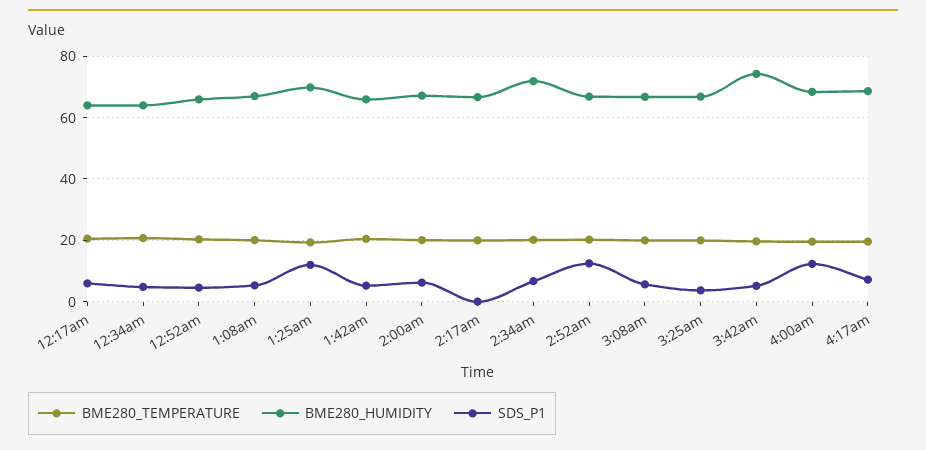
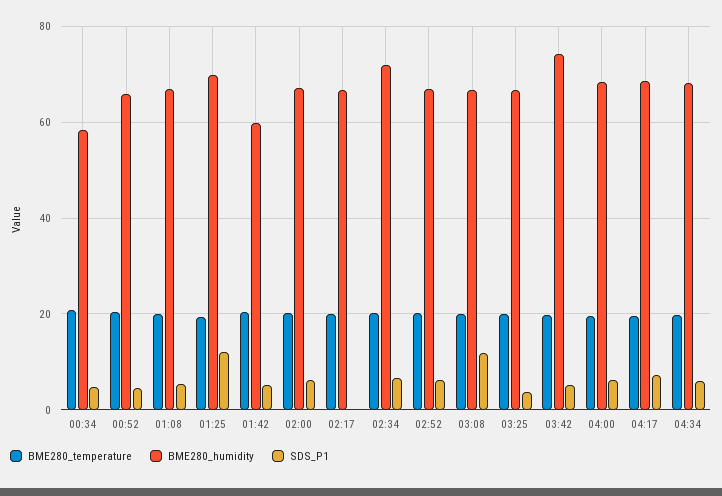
BME280_TEMPERATURE, 12:17am: 20 -> none
BME280_HUMIDITY, 12:17am: 64 -> none
SDS_P1, 12:17am: 6 -> none
BME280_HUMIDITY, 12:34am: 64 -> 58
BME280_HUMIDITY, 1:42am: 66 -> 60
SDS_P1, 2:52am: 12 -> 6
SDS_P1, 3:08am: 6 -> 12
SDS_P1, 4:00am: 12 -> 6
BME280_TEMPERATURE, 04:34: none -> 20
BME280_HUMIDITY, 04:34: none -> 68
SDS_P1, 04:34: none -> 6

